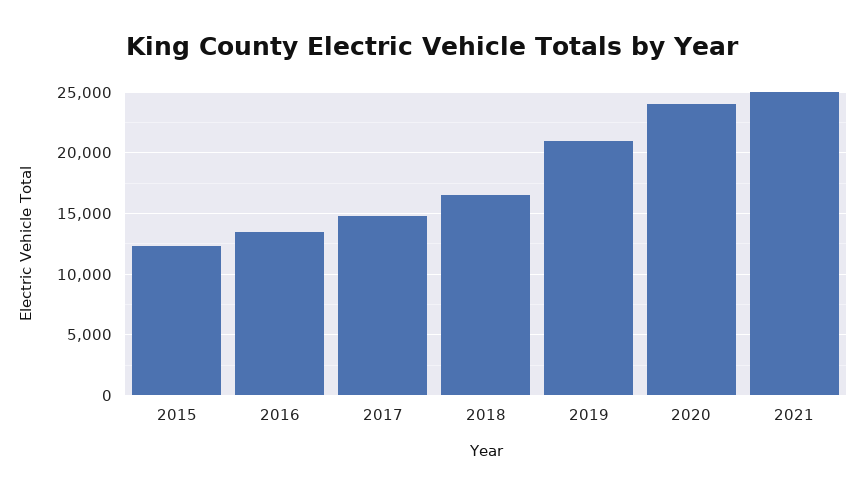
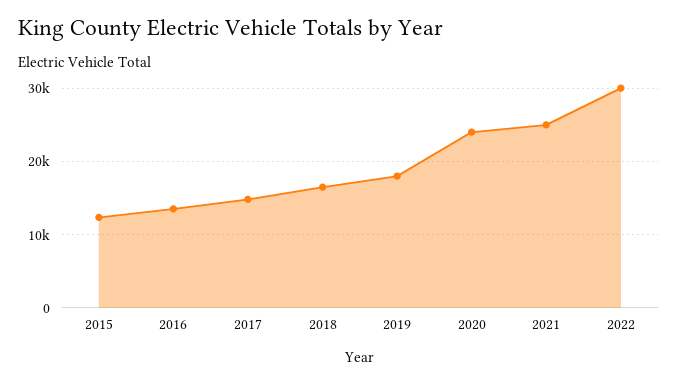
2019: 21000 -> 18000
2022: none -> 30000

